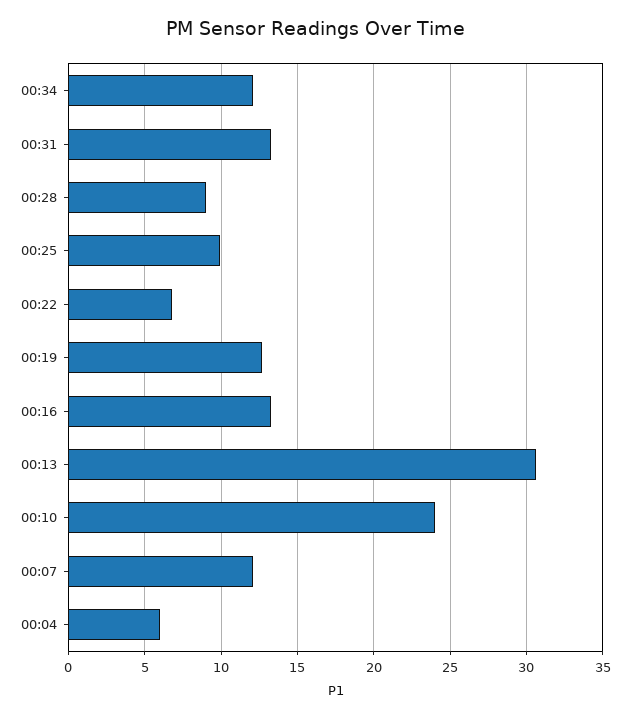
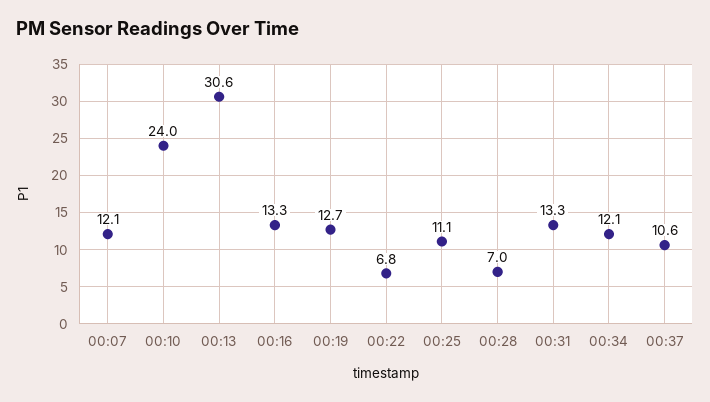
00:28: 9 -> 7
00:25: 10 -> 11.1
00:04: 6 -> none
00:37: none -> 10.6

